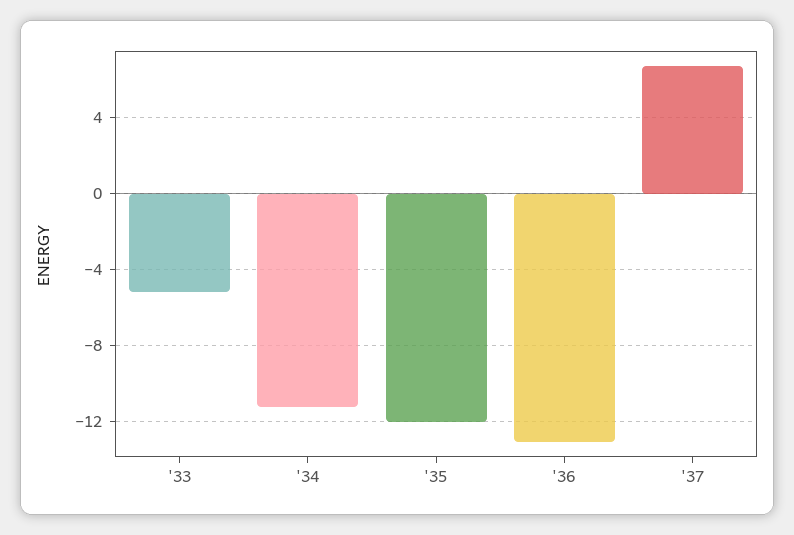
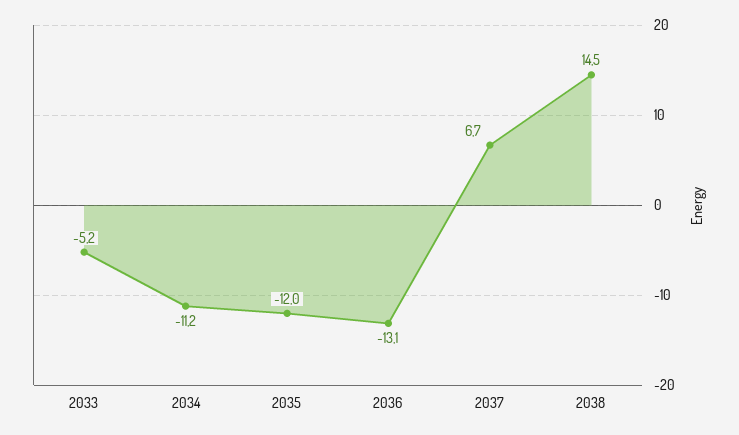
2038: none -> 14.5

